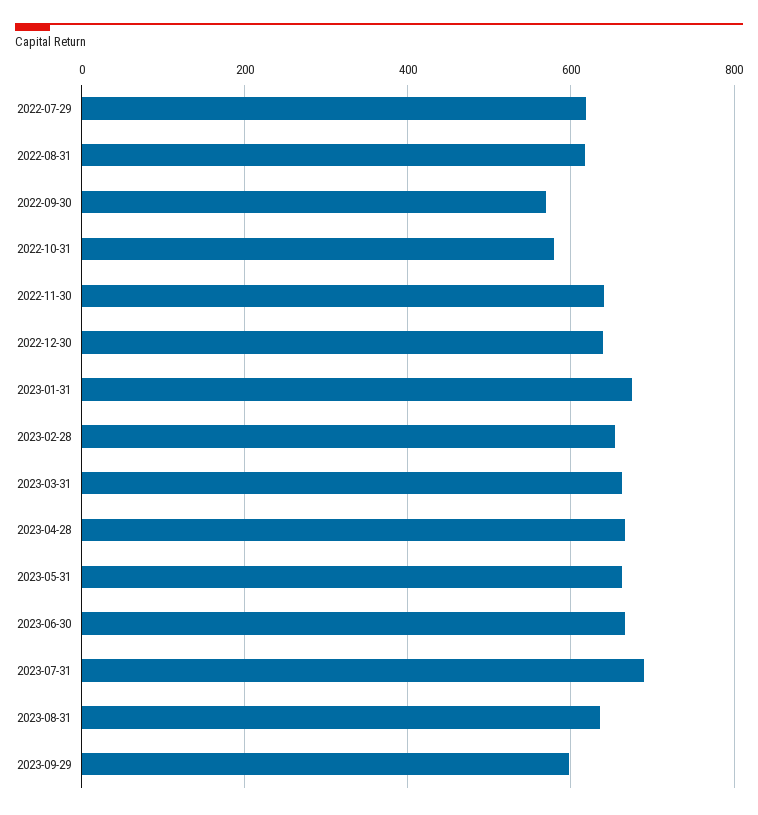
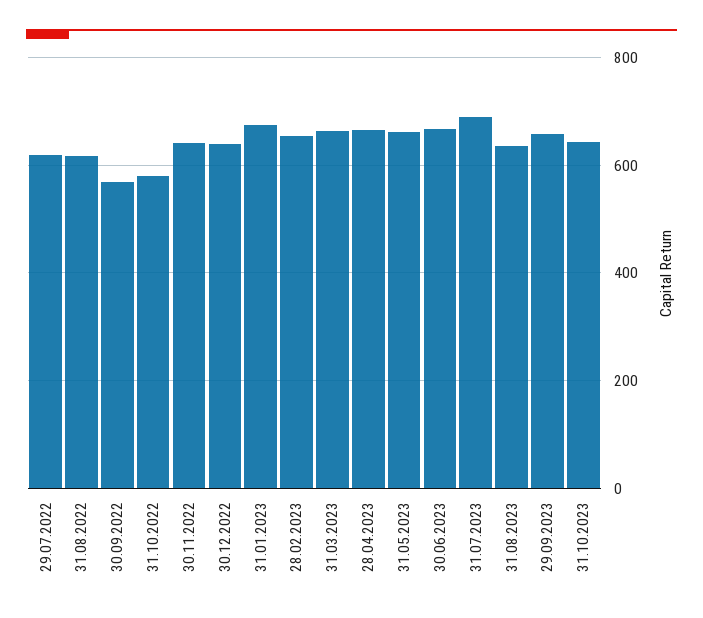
2023-09-29: 600 -> 660
31.10.2023: none -> 640

